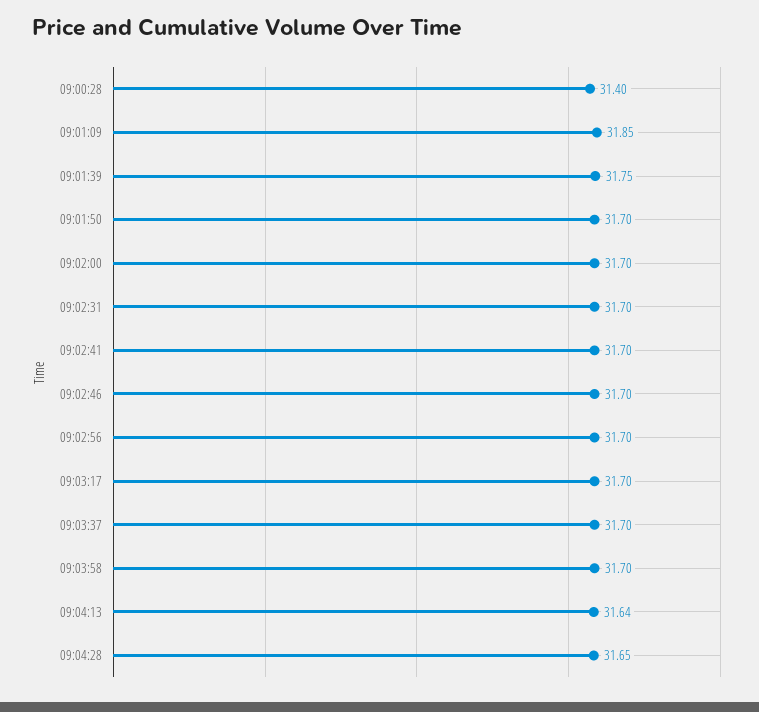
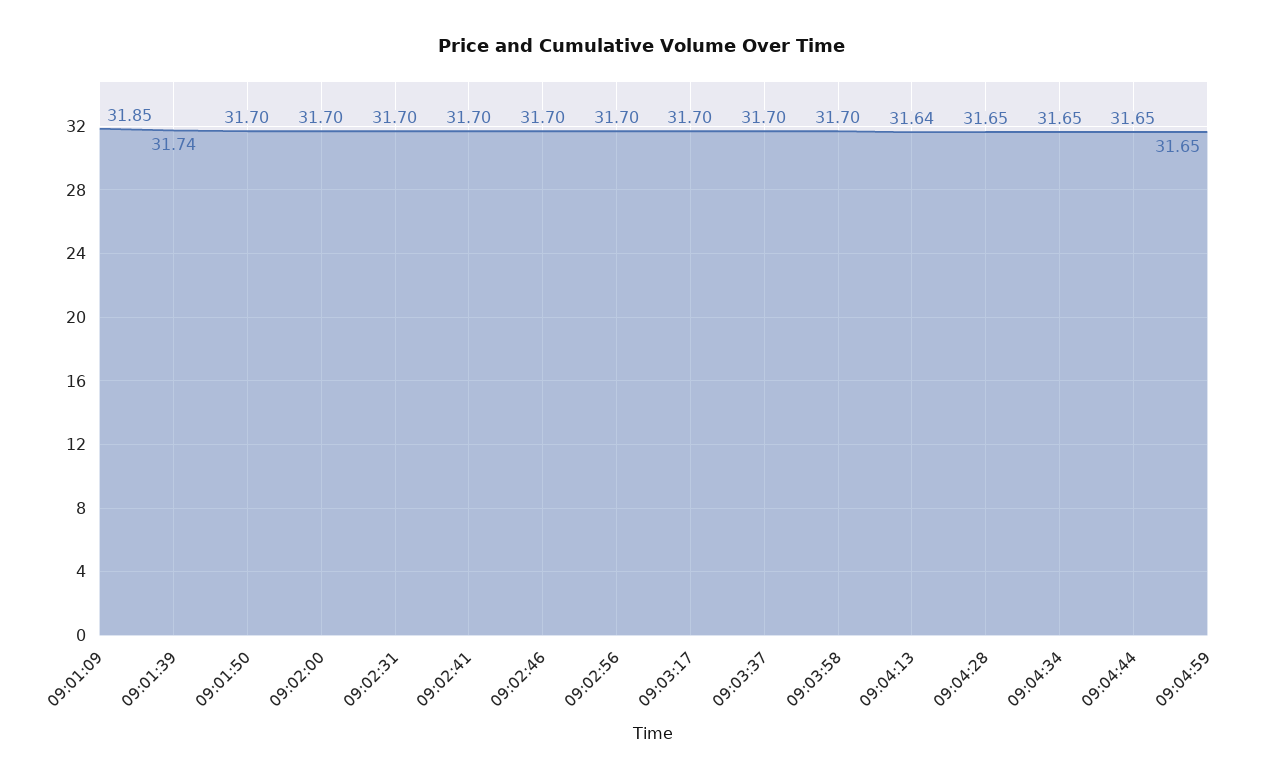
09:00:28: 31.4 -> none
09:01:39: 31.75 -> 31.74
09:04:34: none -> 31.65
09:04:44: none -> 31.65
09:04:59: none -> 31.65

